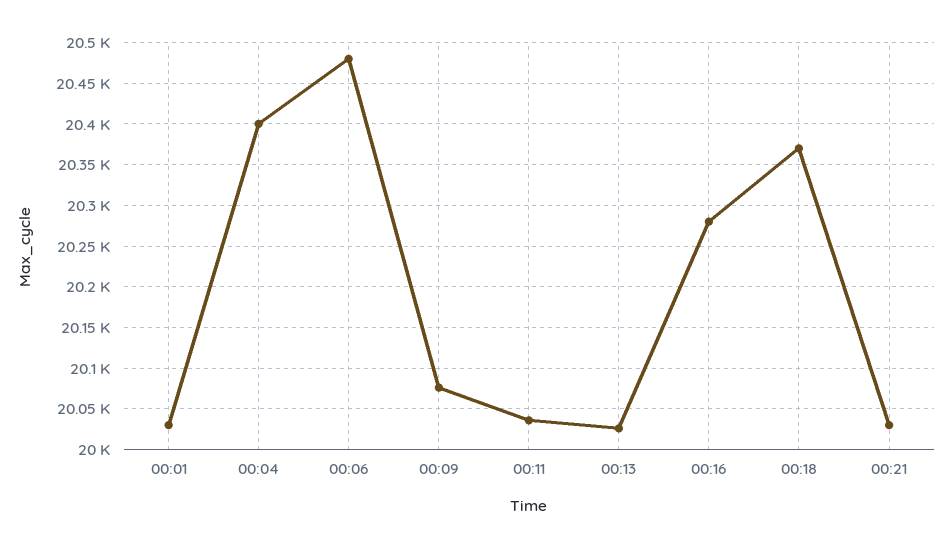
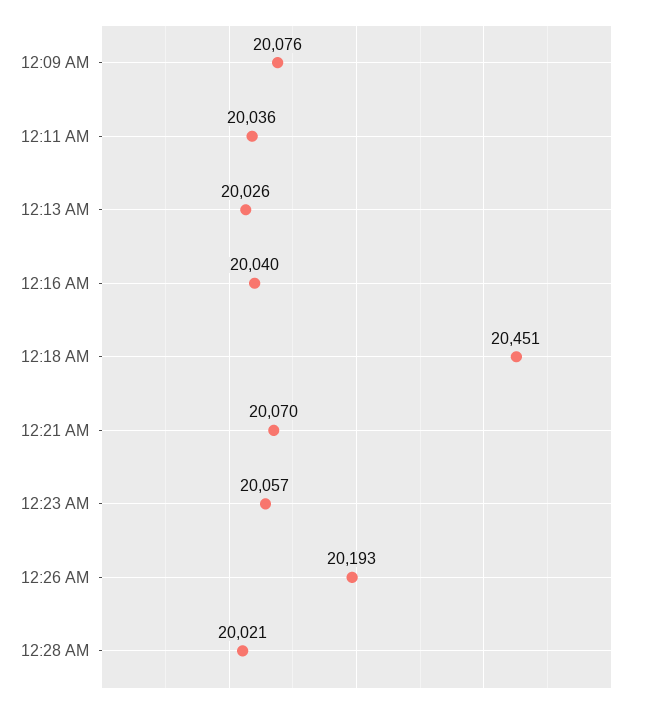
00:01: 20030 -> none
00:04: 20400 -> none
00:06: 20480 -> none
00:16: 20280 -> 20040
00:18: 20370 -> 20451
00:21: 20030 -> 20070
12:23 AM: none -> 20057
12:26 AM: none -> 20193
12:28 AM: none -> 20021

